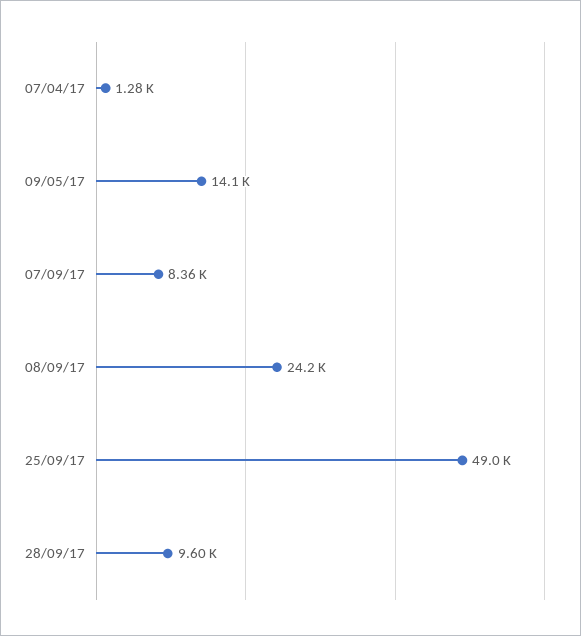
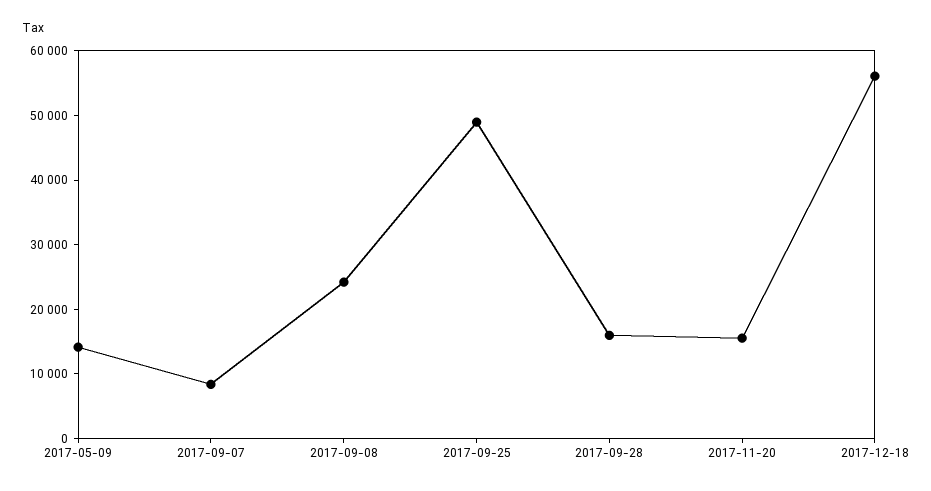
07/04/17: 1280 -> none
28/09/17: 9600 -> 16000
2017-11-20: none -> 16000
2017-12-18: none -> 56000

